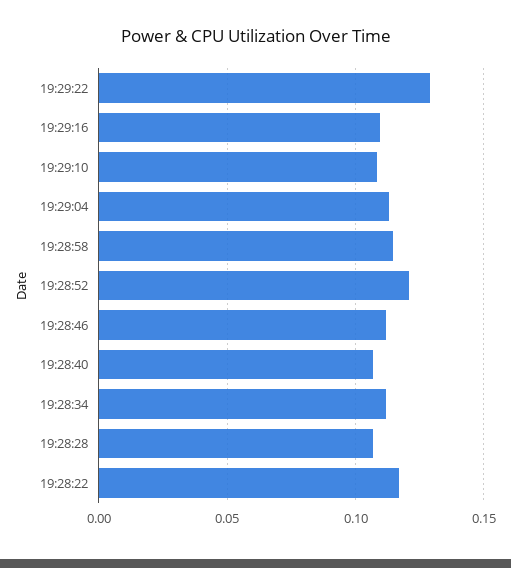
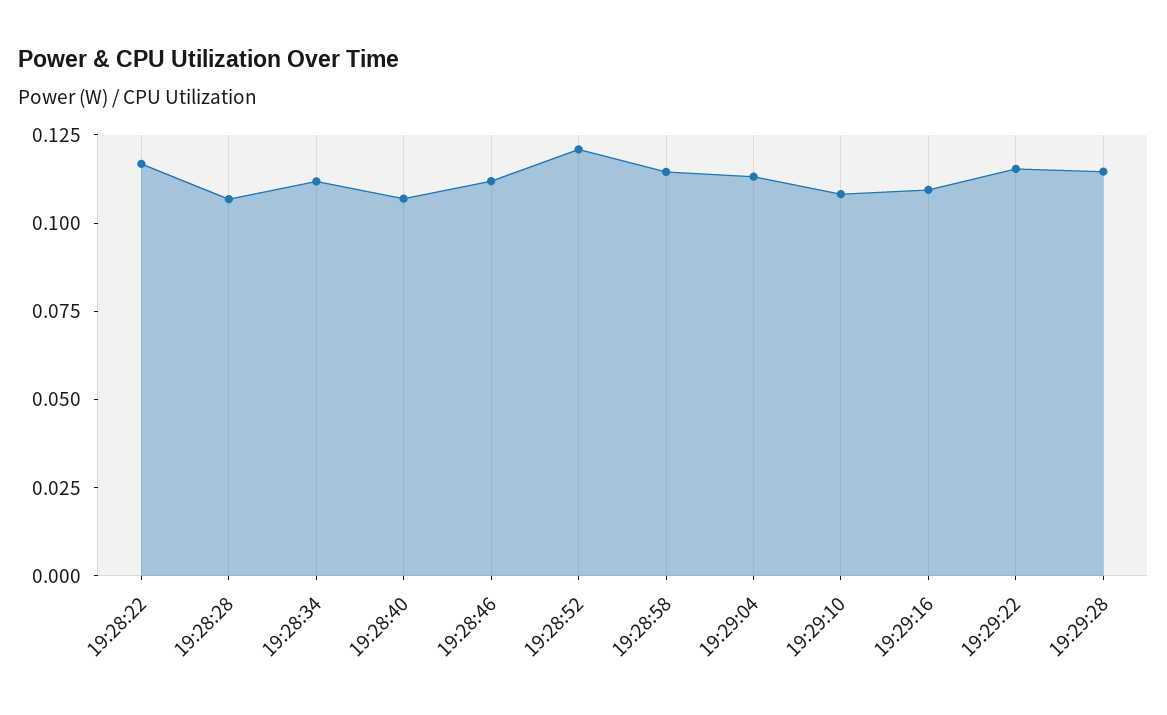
19:29:22: 0.13 -> 0.115
19:29:28: none -> 0.115

